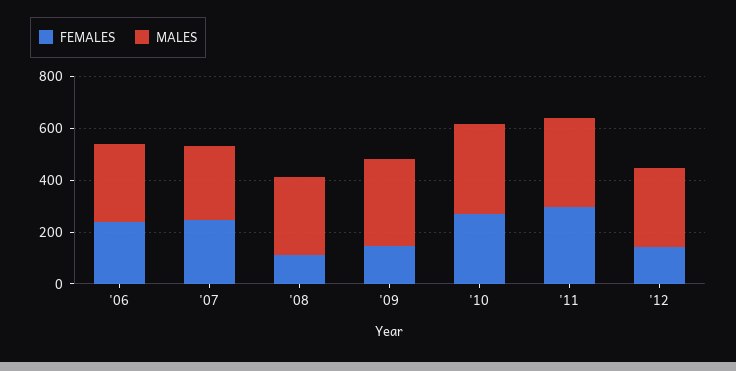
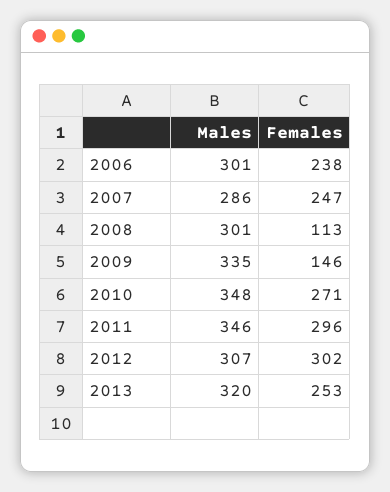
FEMALES, '12: 150 -> 302
MALES, 2013: none -> 320
FEMALES, 2013: none -> 253

